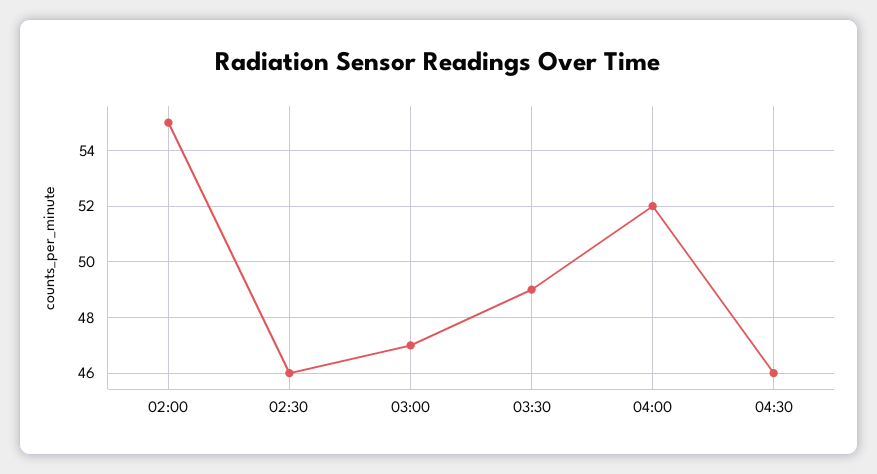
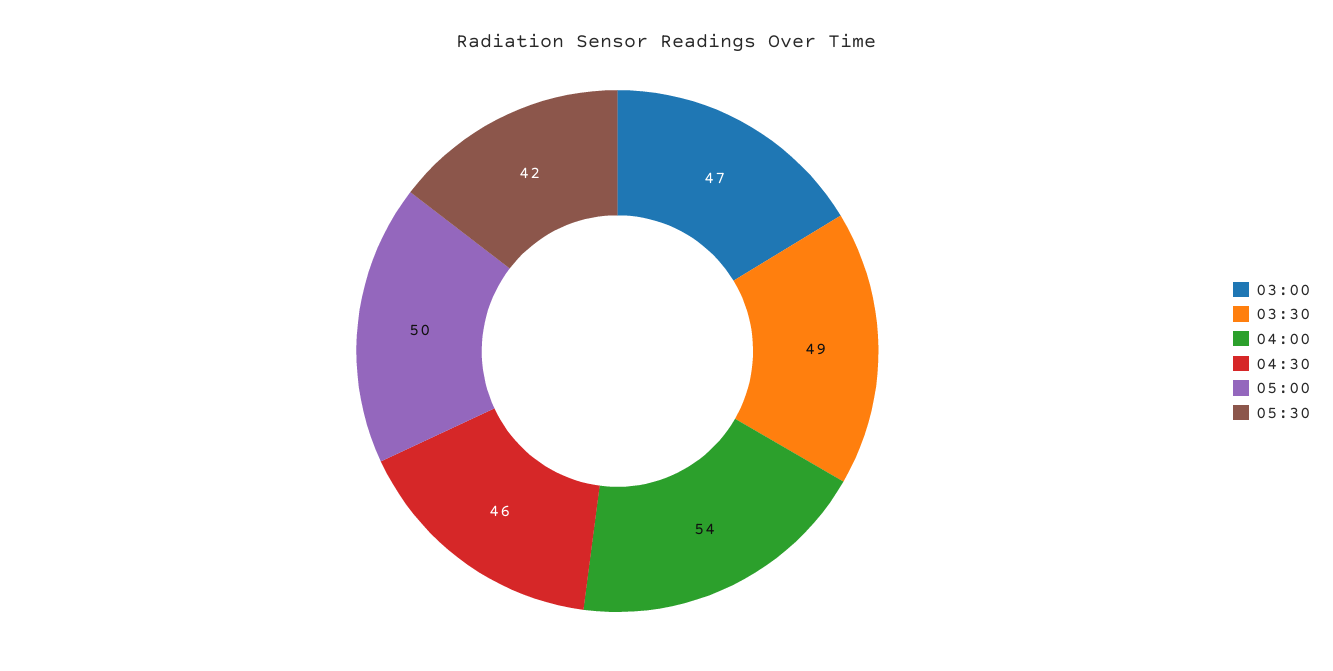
02:00: 55 -> none
02:30: 46 -> none
04:00: 52 -> 54
05:00: none -> 50
05:30: none -> 42

